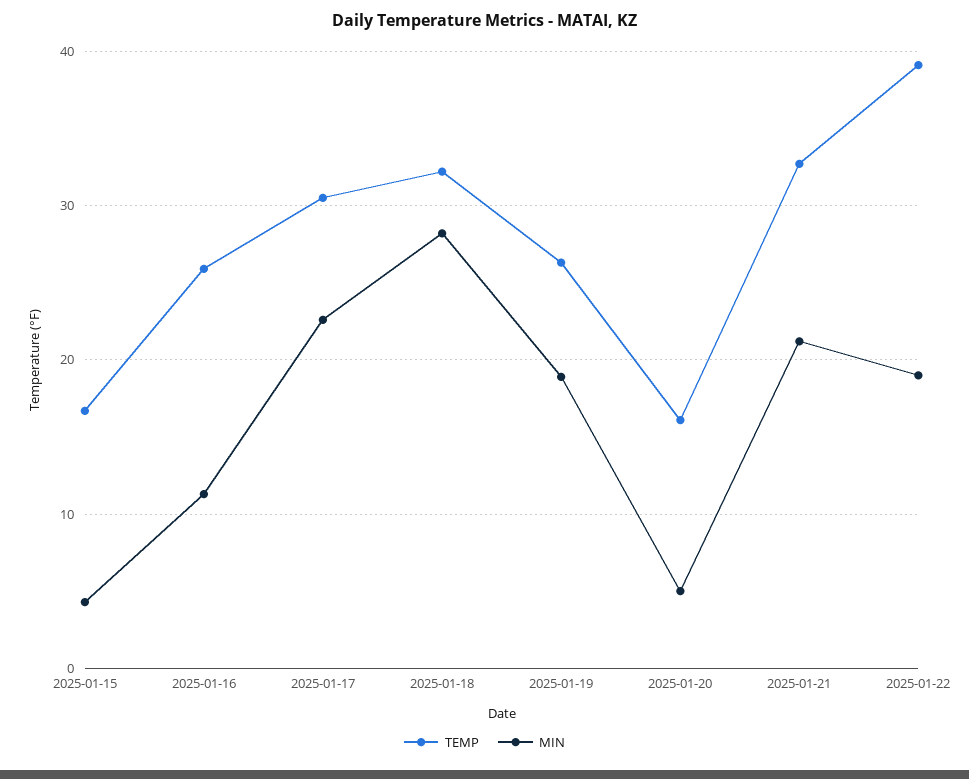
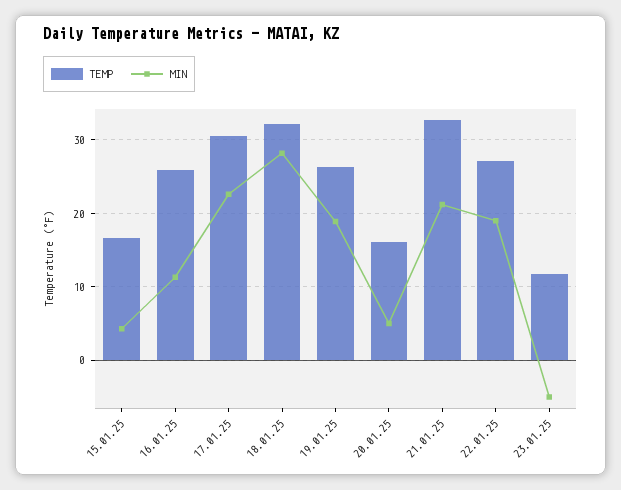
TEMP, 2025-01-22: 39 -> 27
TEMP, 23.01.25: none -> 12
MIN, 23.01.25: none -> -5

